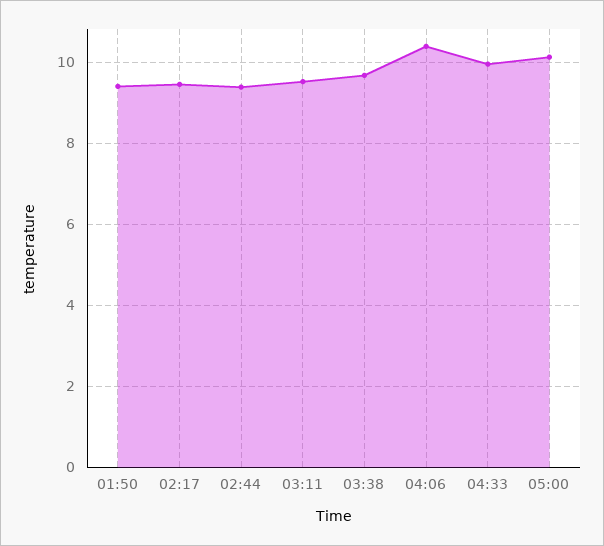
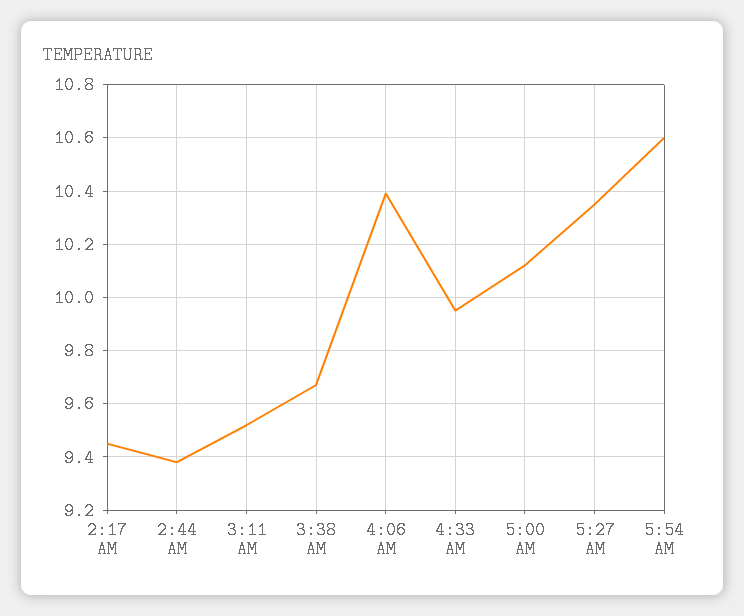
01:50: 9.4 -> none
5:27 AM: none -> 10.35
5:54 AM: none -> 10.6

